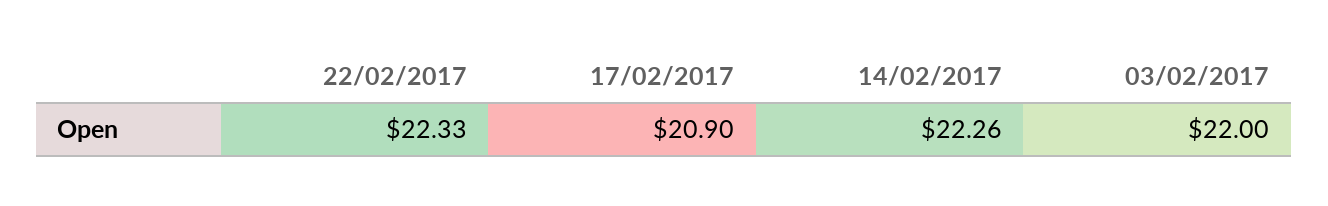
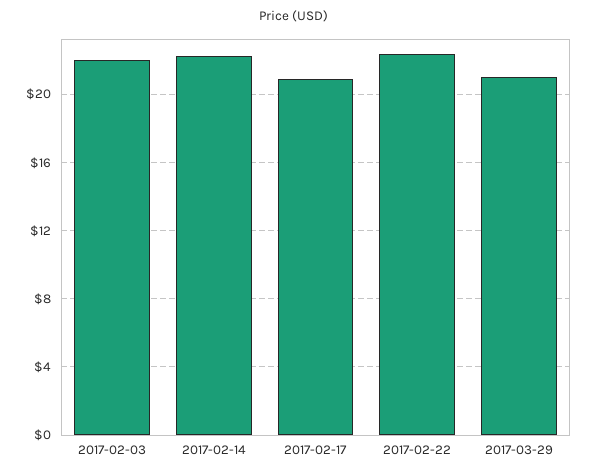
2017-03-29: none -> 21

